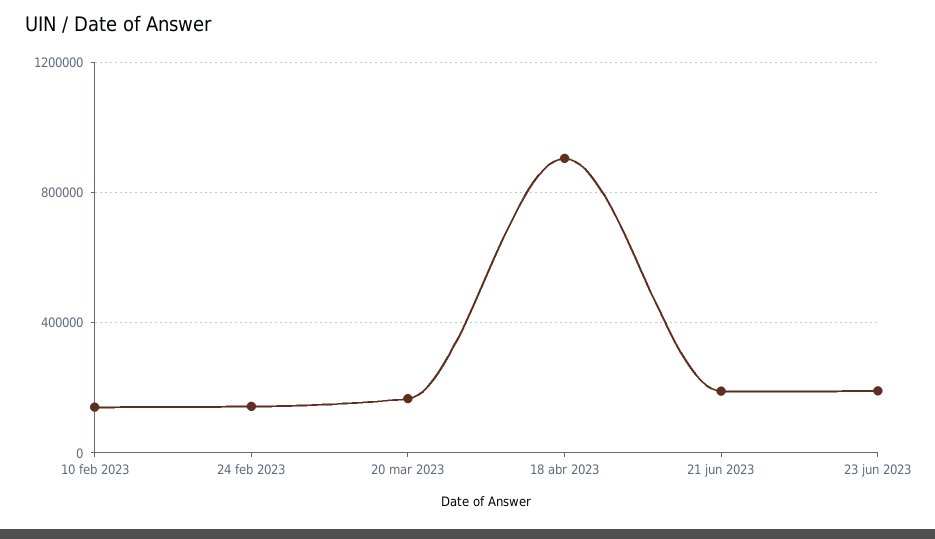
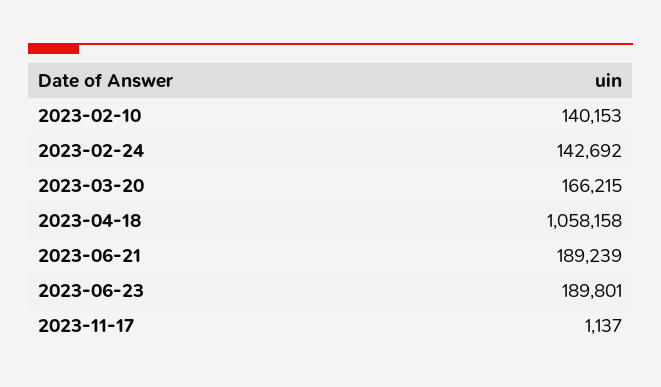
18 abr 2023: 900000 -> 1058158
2023-11-17: none -> 1137

